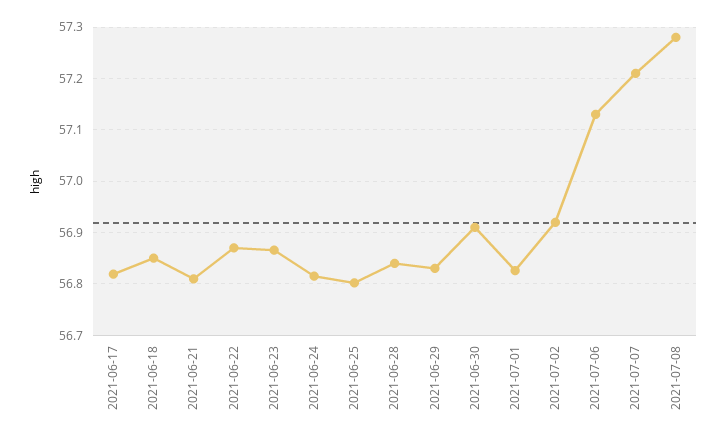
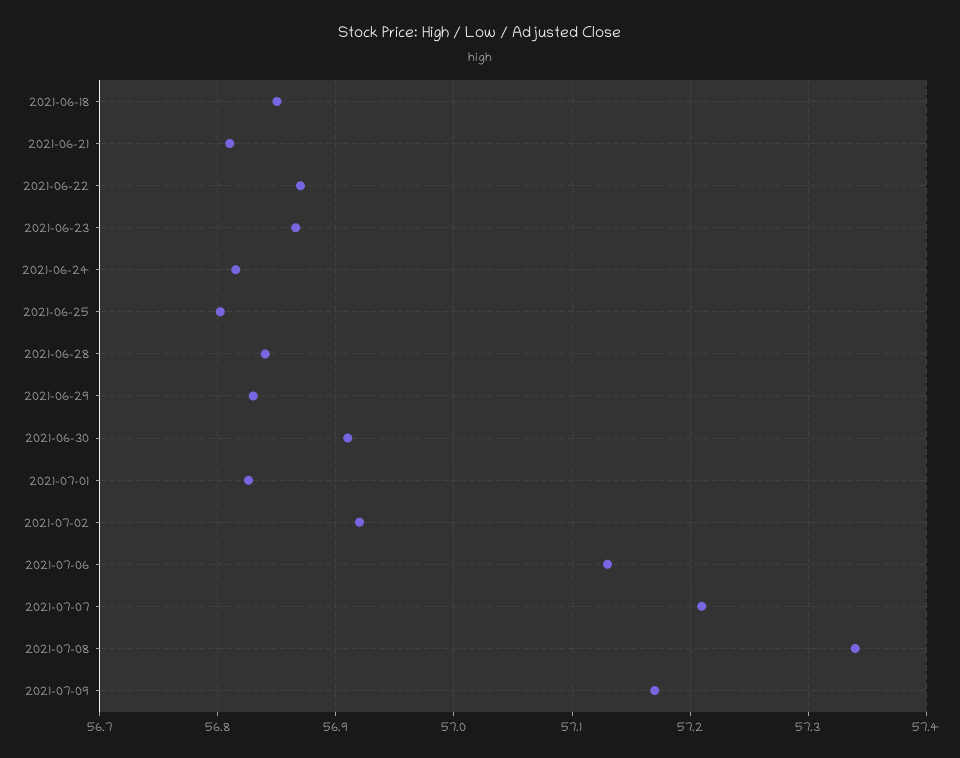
2021-06-17: 56.82 -> none
2021-07-08: 57.28 -> 57.34
2021-07-09: none -> 57.17

